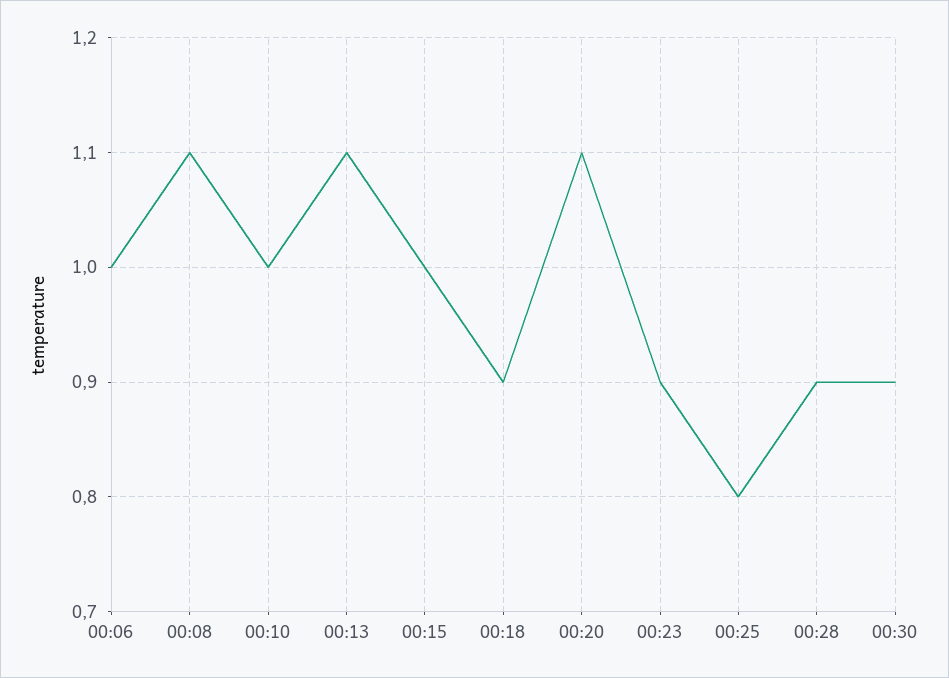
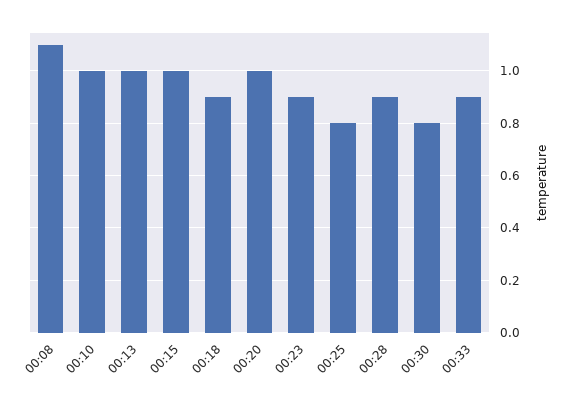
00:06: 1 -> none
00:13: 1.1 -> 1
00:20: 1.1 -> 1
00:30: 0.9 -> 0.8
00:33: none -> 0.9

